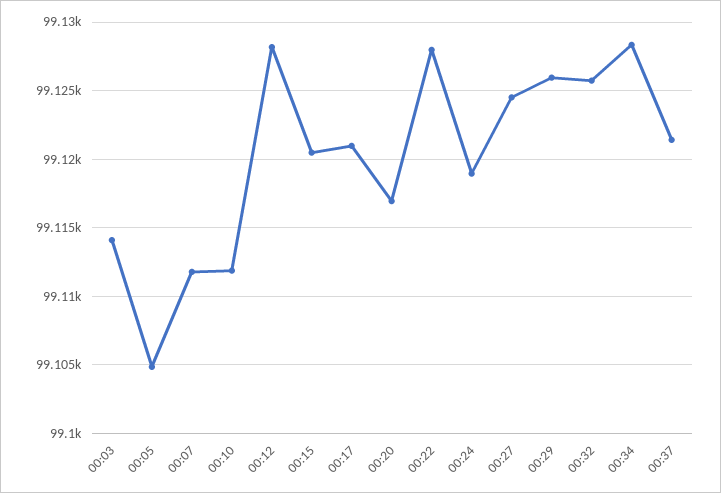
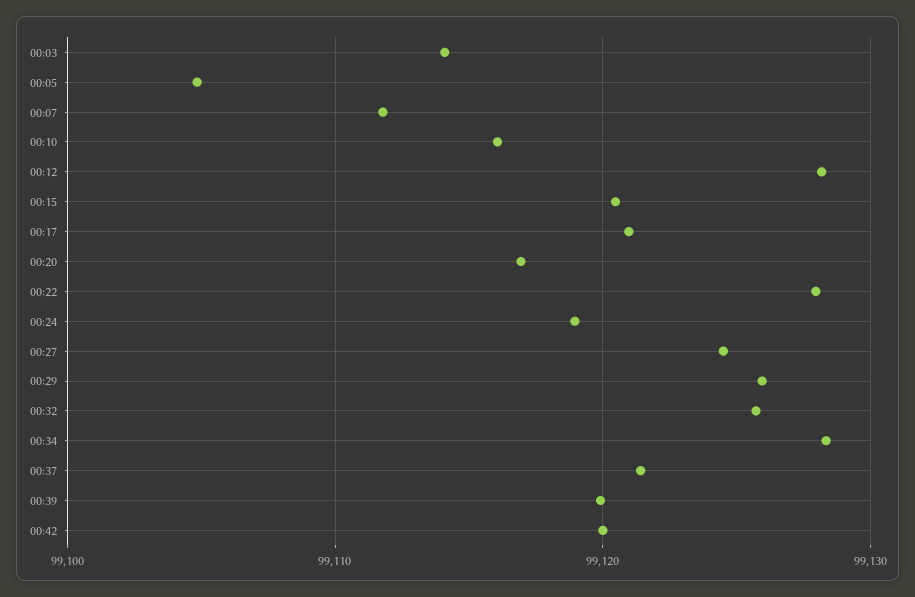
00:10: 99112 -> 99116
00:39: none -> 99120
00:42: none -> 99120

